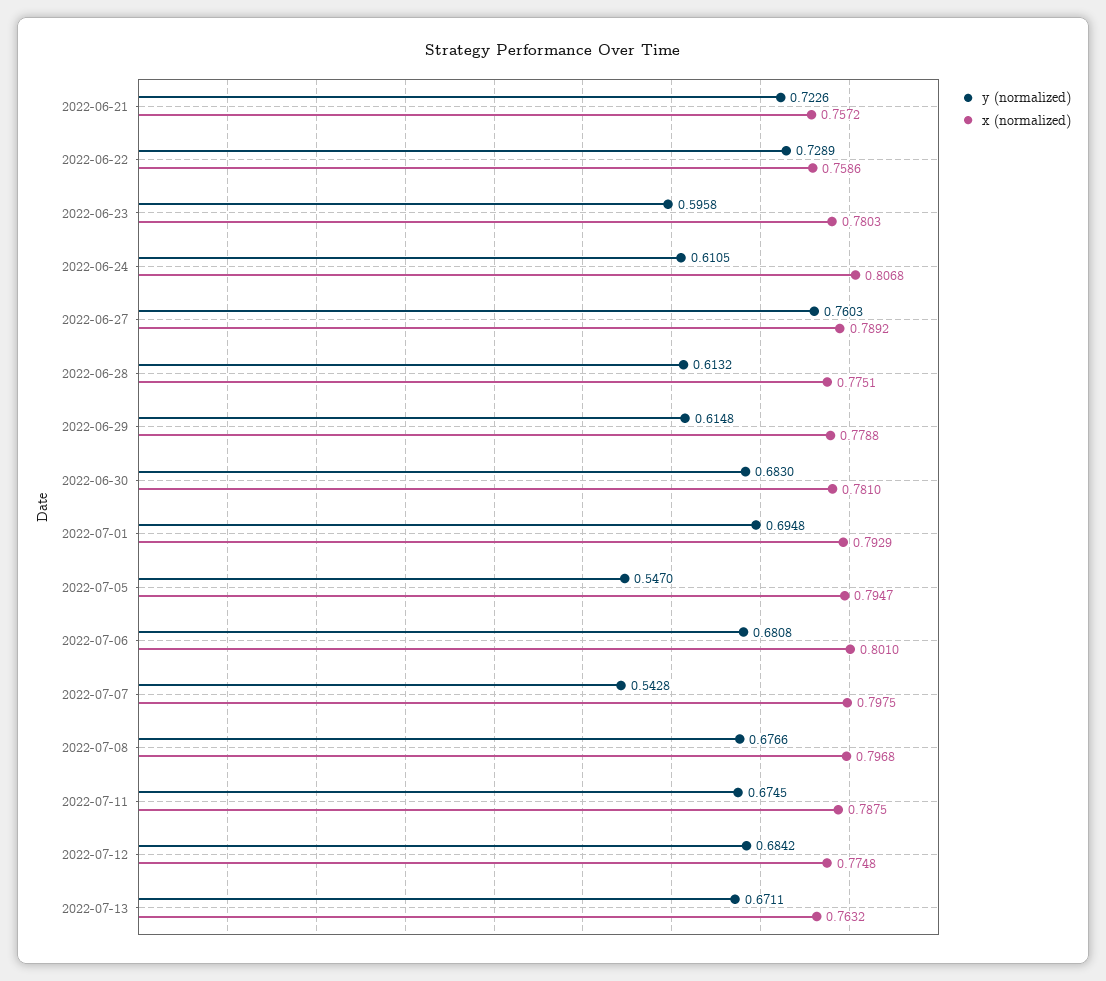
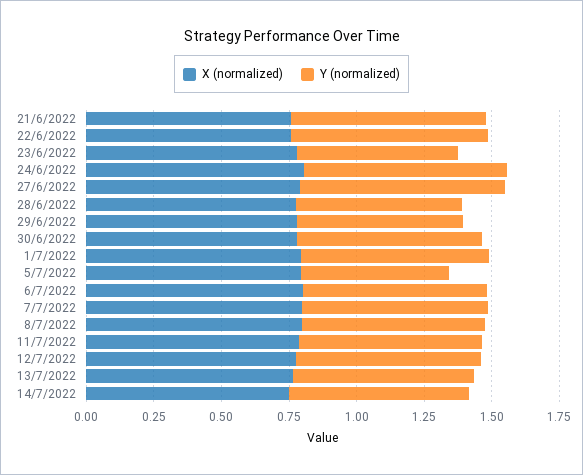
y (normalized), 2022-06-24: 0.6105 -> 0.75
y (normalized), 2022-07-07: 0.5428 -> 0.7
x (normalized), 14/7/2022: none -> 0.75
y (normalized), 14/7/2022: none -> 0.65

